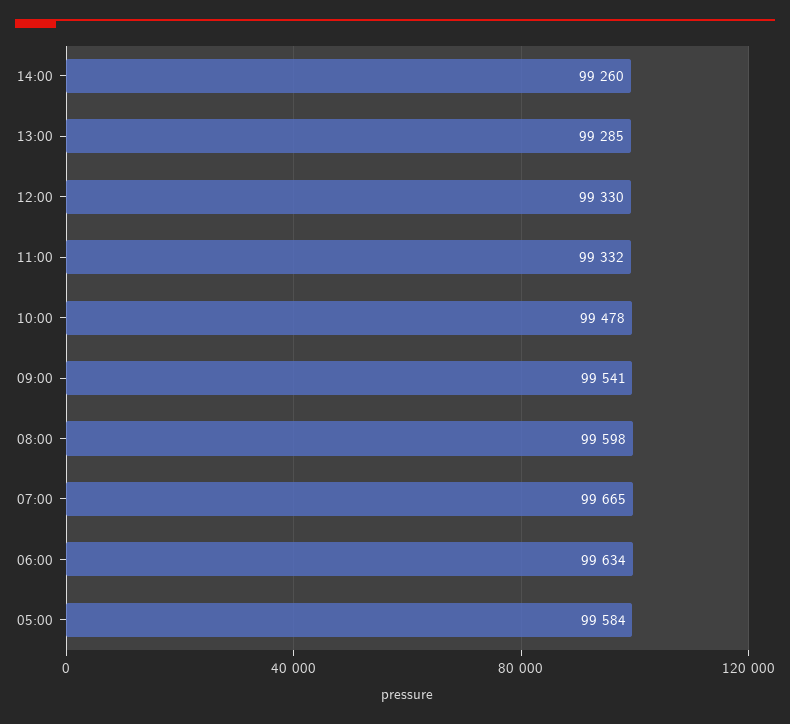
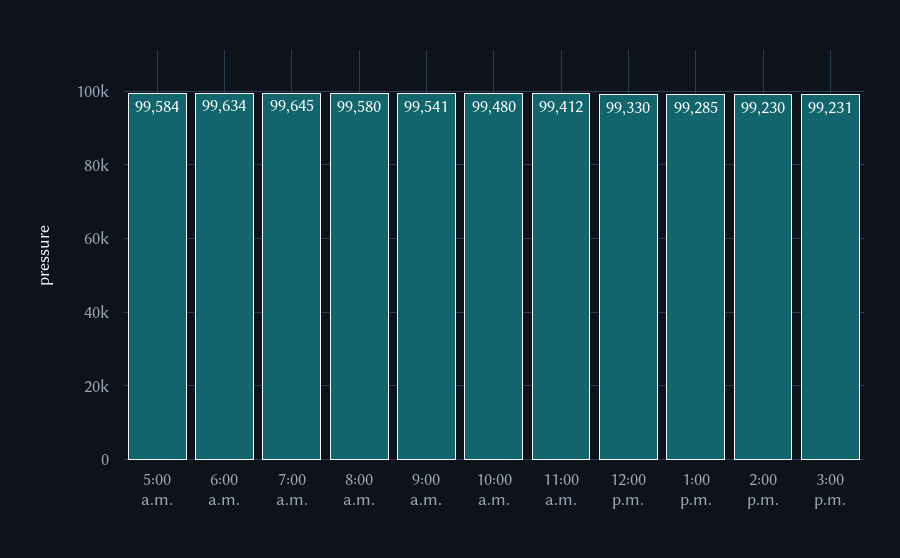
14:00: 99260 -> 99230
11:00: 99332 -> 99412
10:00: 99478 -> 99480
08:00: 99598 -> 99580
07:00: 99665 -> 99645
3:00 p.m.: none -> 99231

